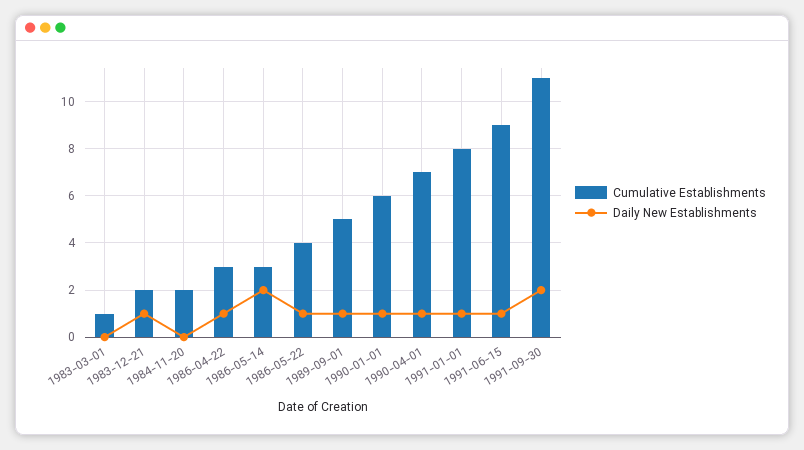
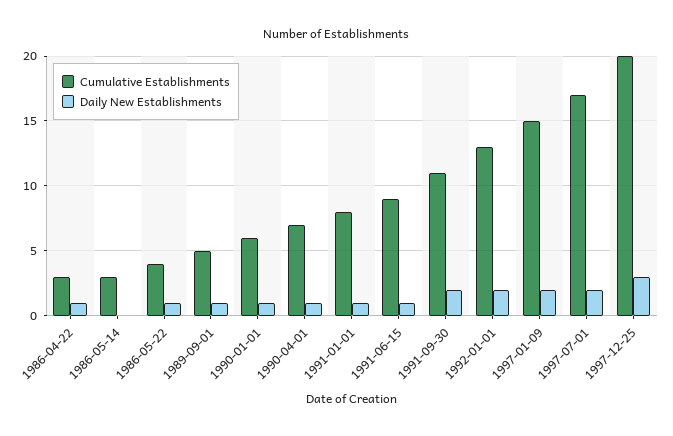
Cumulative Establishments, 1983-03-01: 1 -> none
Daily New Establishments, 1983-03-01: 0 -> none
Cumulative Establishments, 1983-12-21: 2 -> none
Daily New Establishments, 1983-12-21: 1 -> none
Cumulative Establishments, 1984-11-20: 2 -> none
Daily New Establishments, 1984-11-20: 0 -> none
Daily New Establishments, 1986-05-14: 2 -> 0
Cumulative Establishments, 1992-01-01: none -> 13
Daily New Establishments, 1992-01-01: none -> 2
Cumulative Establishments, 1997-01-09: none -> 15
Daily New Establishments, 1997-01-09: none -> 2
Cumulative Establishments, 1997-07-01: none -> 17
Daily New Establishments, 1997-07-01: none -> 2
Cumulative Establishments, 1997-12-25: none -> 20
Daily New Establishments, 1997-12-25: none -> 3

